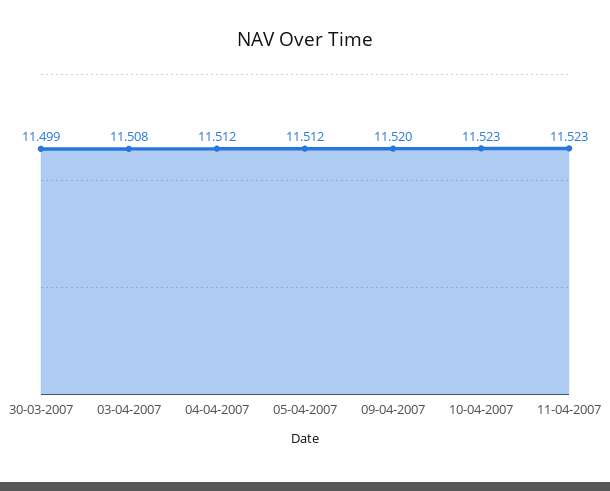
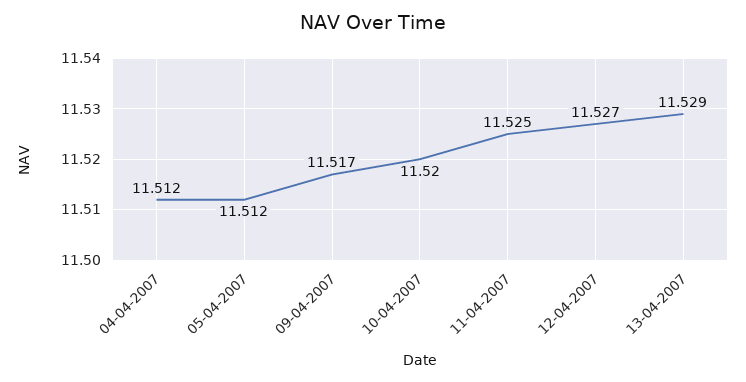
30-03-2007: 11.499 -> none
03-04-2007: 11.508 -> none
09-04-2007: 11.52 -> 11.517
10-04-2007: 11.523 -> 11.52
11-04-2007: 11.523 -> 11.525
12-04-2007: none -> 11.527
13-04-2007: none -> 11.529

